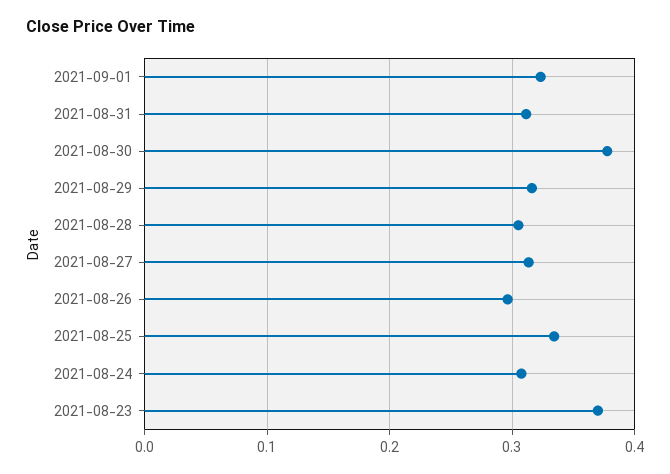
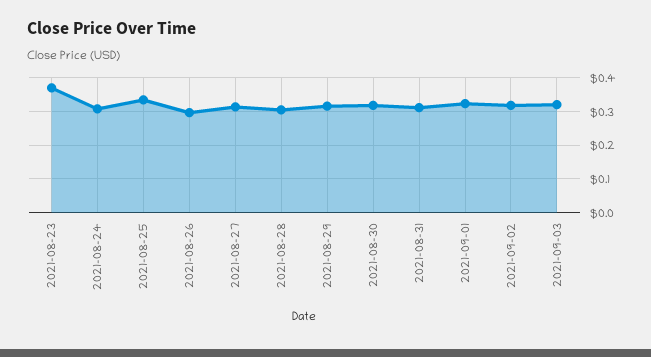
2021-08-30: 0.38 -> 0.32
2021-09-02: none -> 0.32
2021-09-03: none -> 0.32

